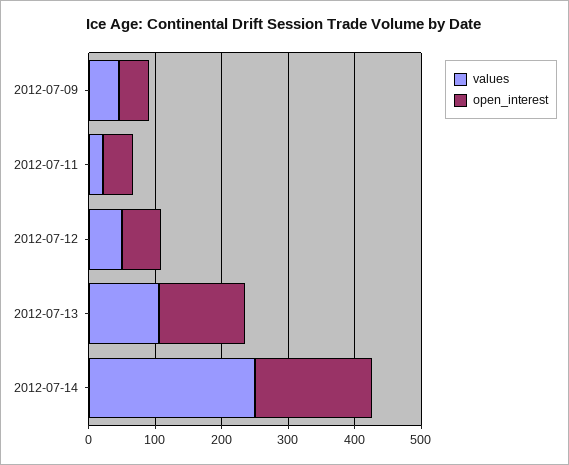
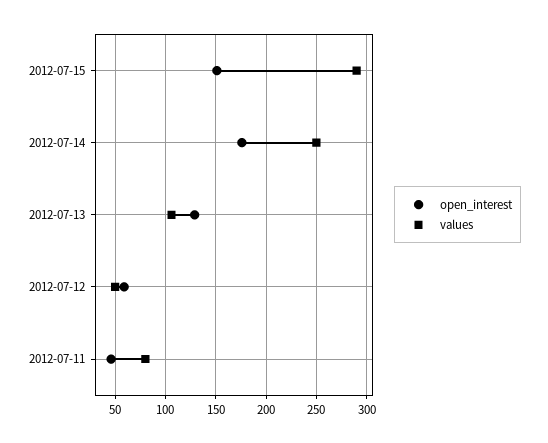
values, 2012-07-09: 40 -> none
open_interest, 2012-07-09: 40 -> none
values, 2012-07-11: 20 -> 80
open_interest, 2012-07-15: none -> 150
values, 2012-07-15: none -> 290

